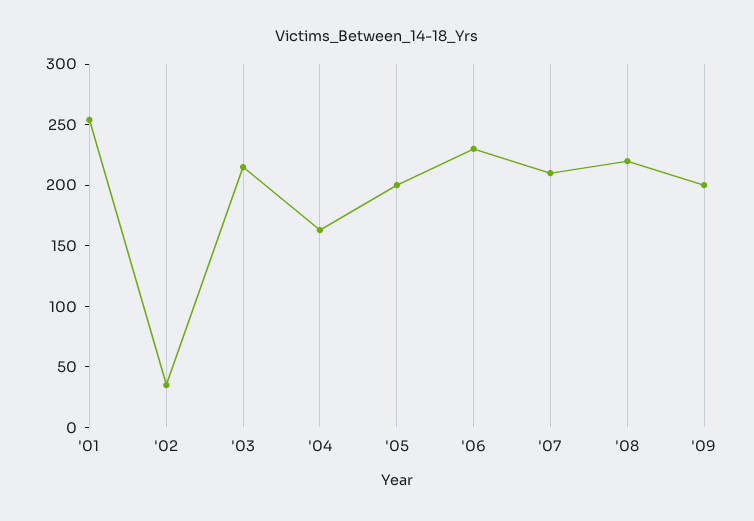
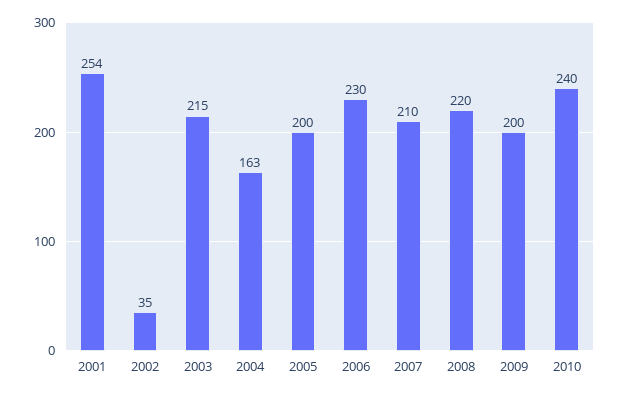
2010: none -> 240

